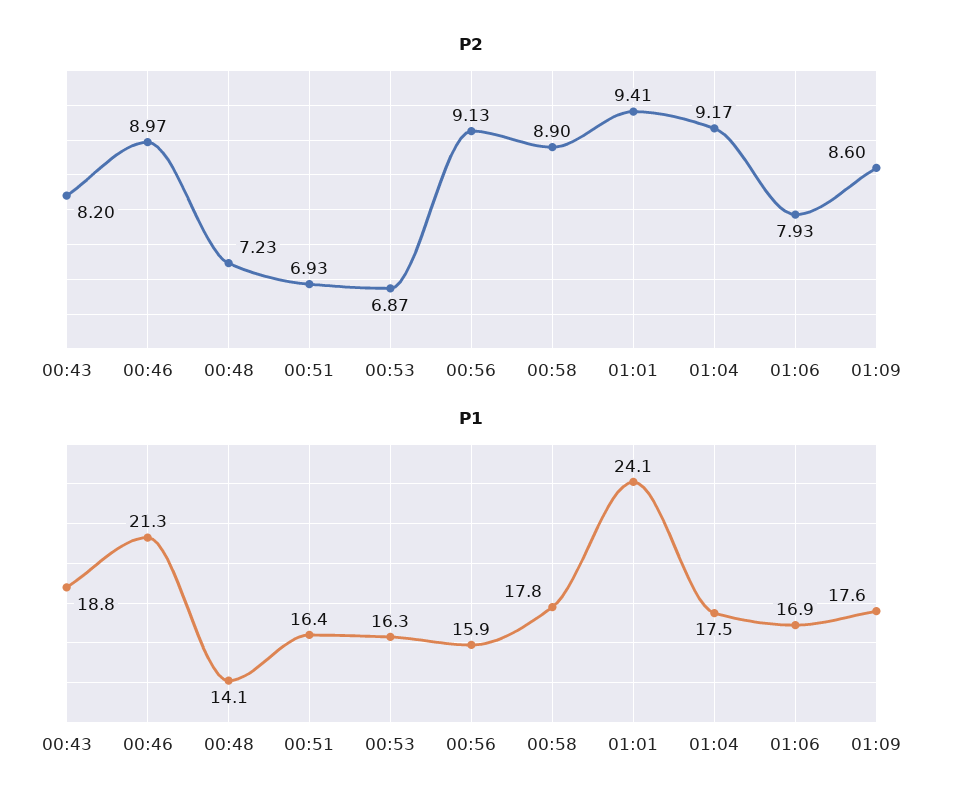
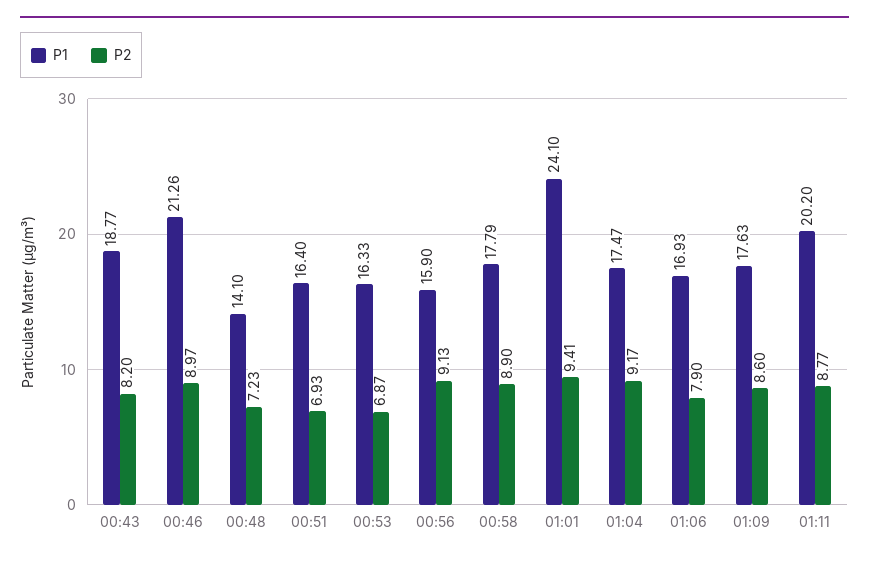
P2, 01:06: 7.93 -> 7.9
P1, 01:11: none -> 20.2
P2, 01:11: none -> 8.77

